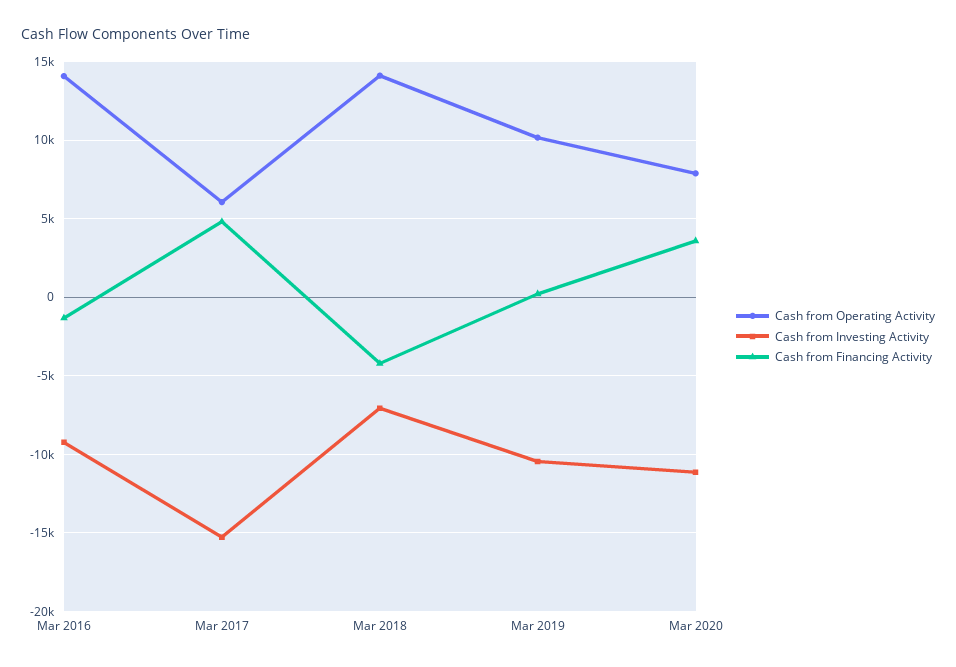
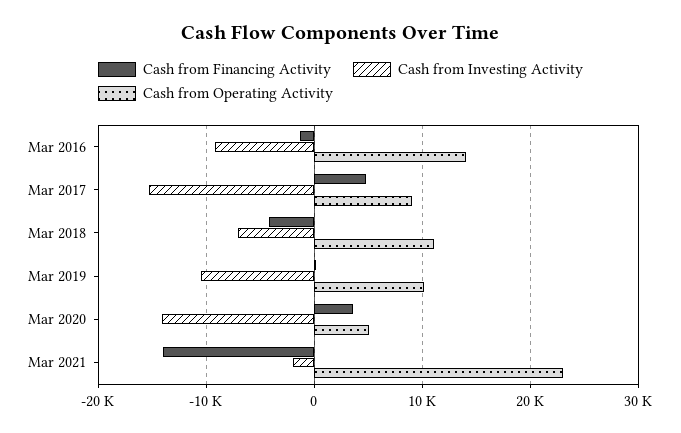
Cash from Operating Activity, Mar 2017: 6000 -> 9000
Cash from Operating Activity, Mar 2018: 14000 -> 11000
Cash from Operating Activity, Mar 2020: 8000 -> 5000
Cash from Investing Activity, Mar 2020: -11000 -> -14000
Cash from Financing Activity, Mar 2021: none -> -14000
Cash from Investing Activity, Mar 2021: none -> -2000
Cash from Operating Activity, Mar 2021: none -> 23000

